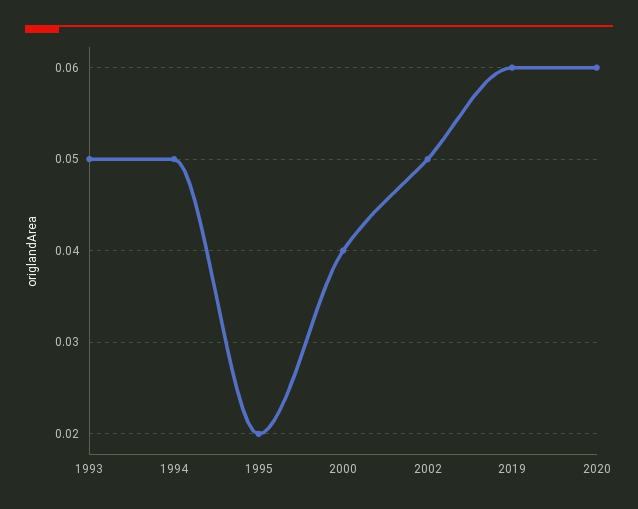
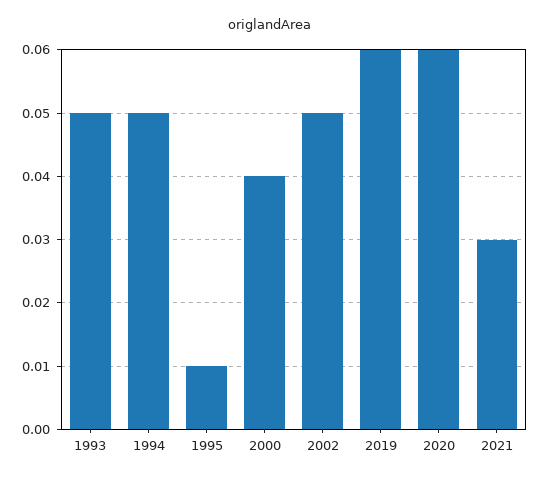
1995: 0.02 -> 0.01
2021: none -> 0.03

